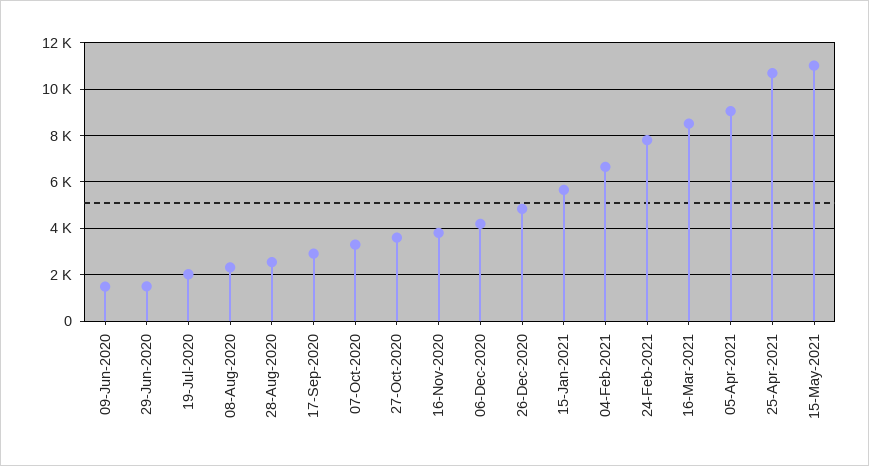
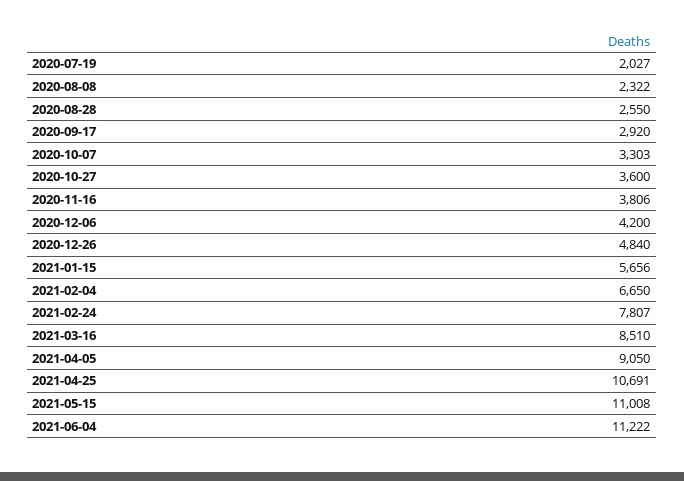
09-Jun-2020: 1500 -> none
29-Jun-2020: 1500 -> none
2021-06-04: none -> 11222

